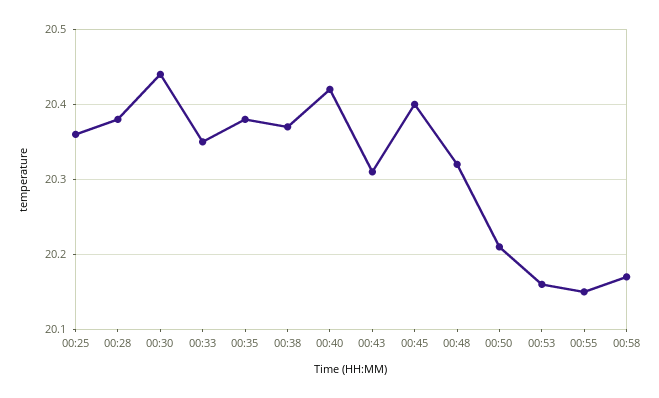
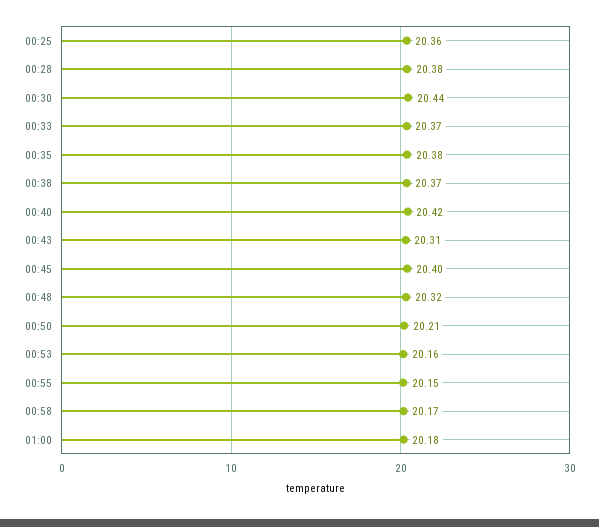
00:33: 20.35 -> 20.37
01:00: none -> 20.18

